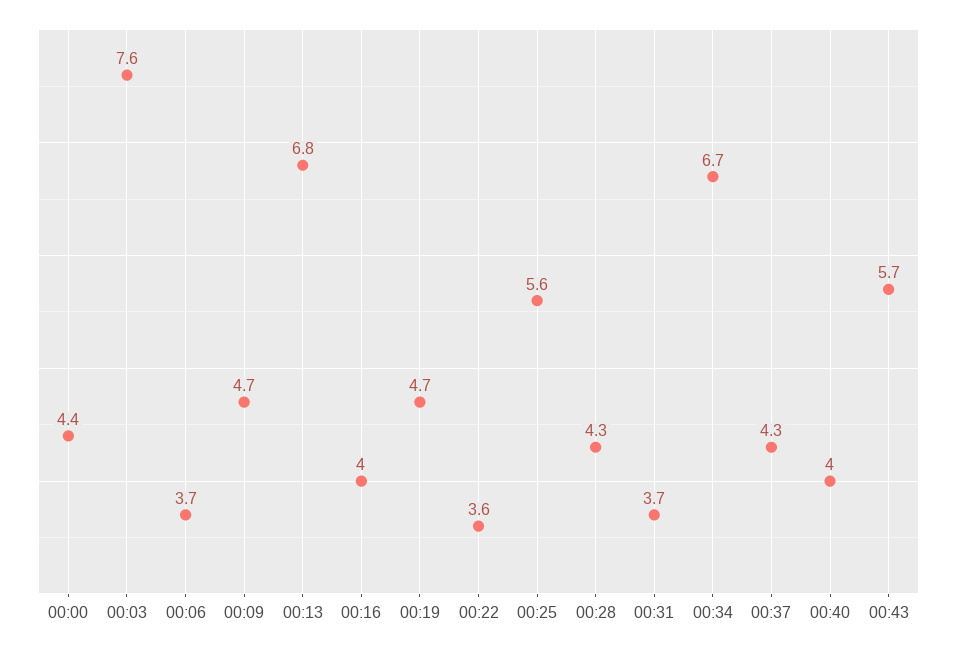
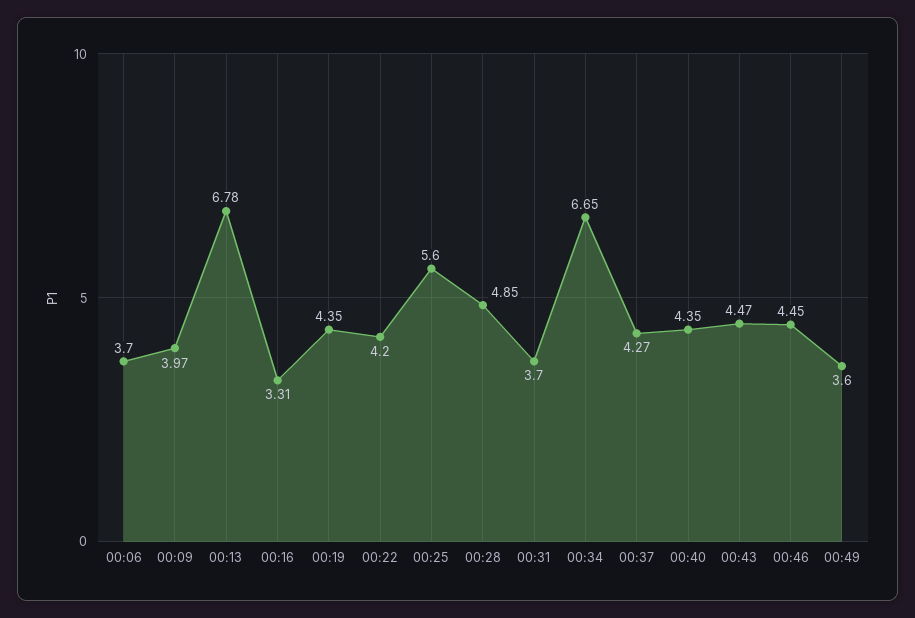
00:00: 4.4 -> none
00:03: 7.6 -> none
00:09: 4.7 -> 3.97
00:16: 4 -> 3.31
00:19: 4.7 -> 4.35
00:22: 3.6 -> 4.2
00:28: 4.3 -> 4.85
00:40: 4 -> 4.35
00:43: 5.7 -> 4.47
00:46: none -> 4.45
00:49: none -> 3.6

